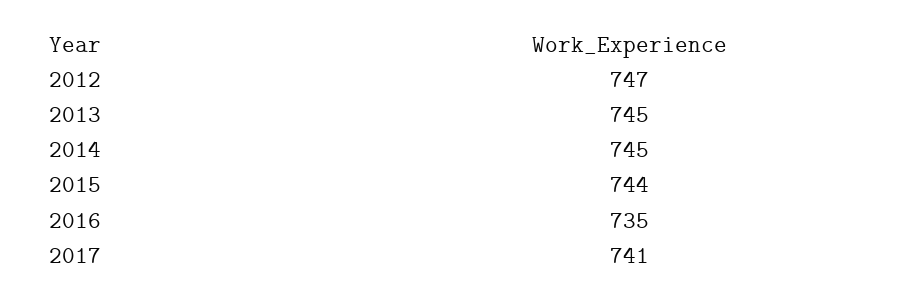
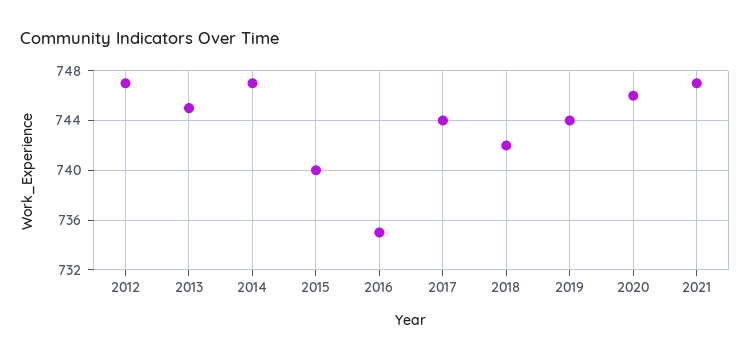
2014: 745 -> 747
2015: 744 -> 740
2017: 741 -> 744
2018: none -> 742
2019: none -> 744
2020: none -> 746
2021: none -> 747

